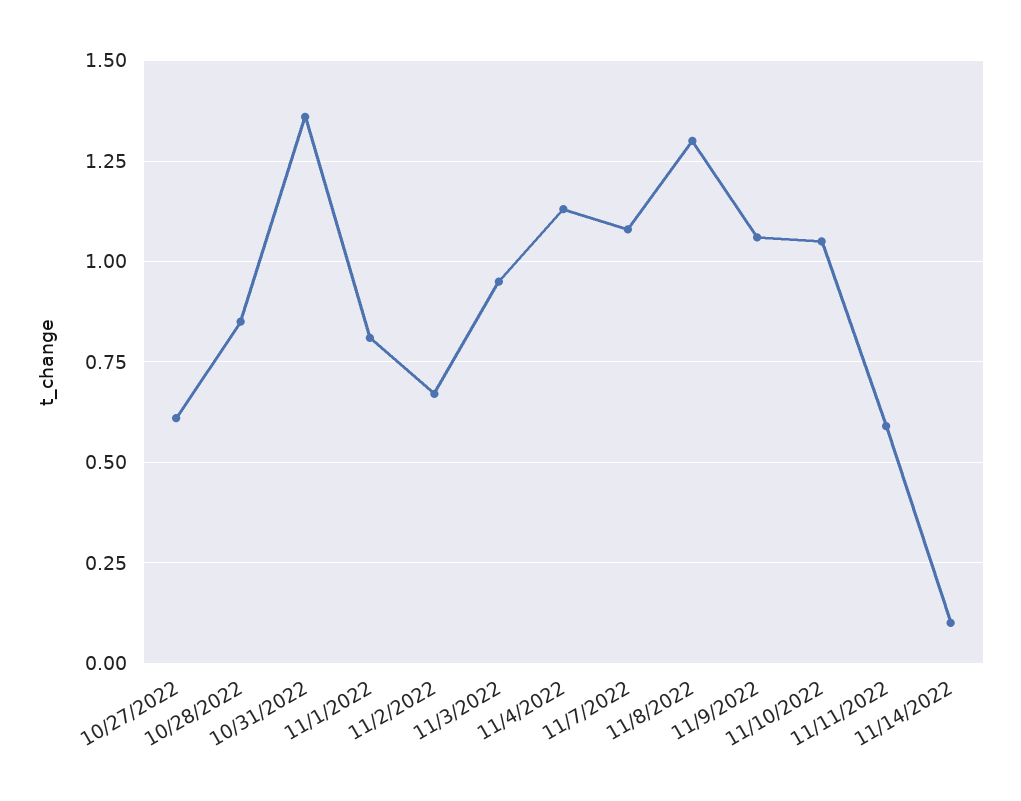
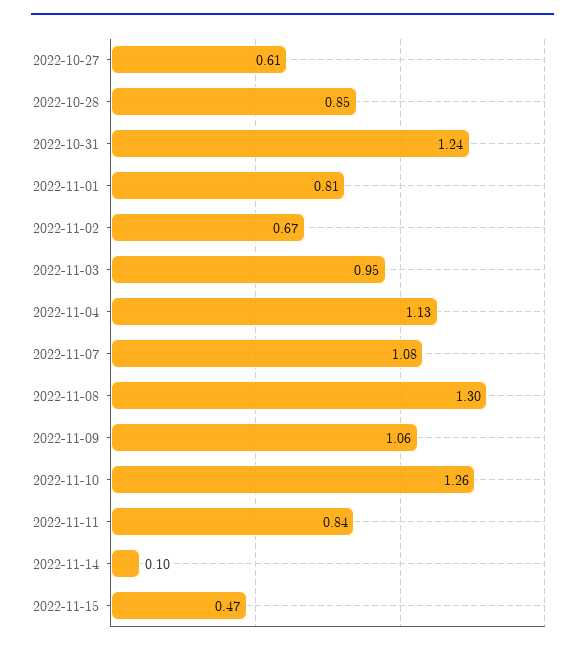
10/31/2022: 1.35 -> 1.24
11/10/2022: 1.05 -> 1.26
11/11/2022: 0.6 -> 0.84
2022-11-15: none -> 0.47

